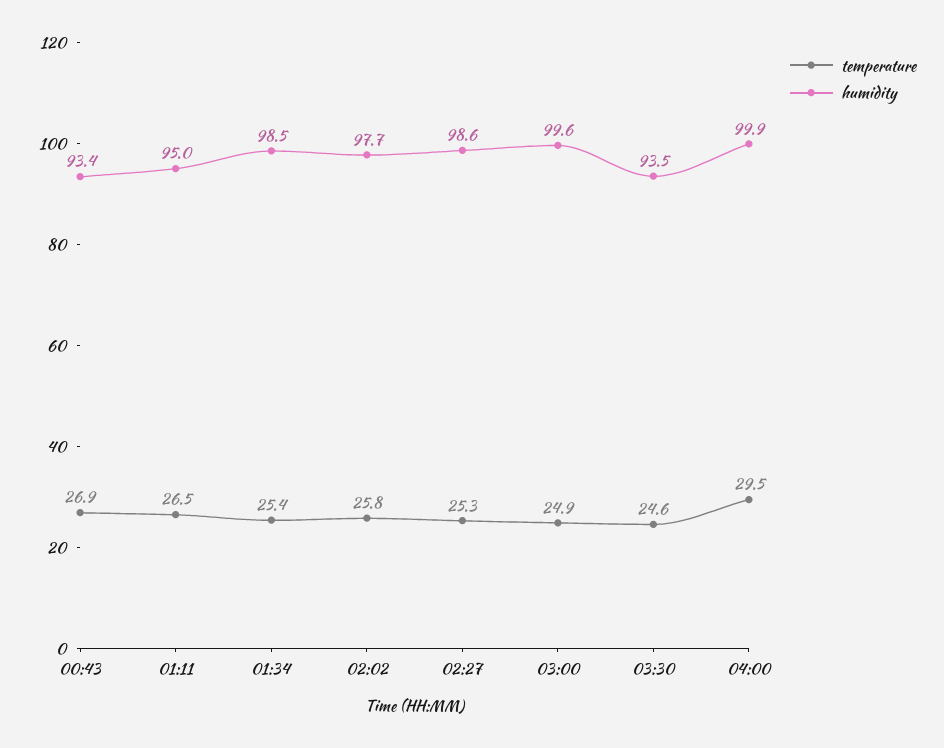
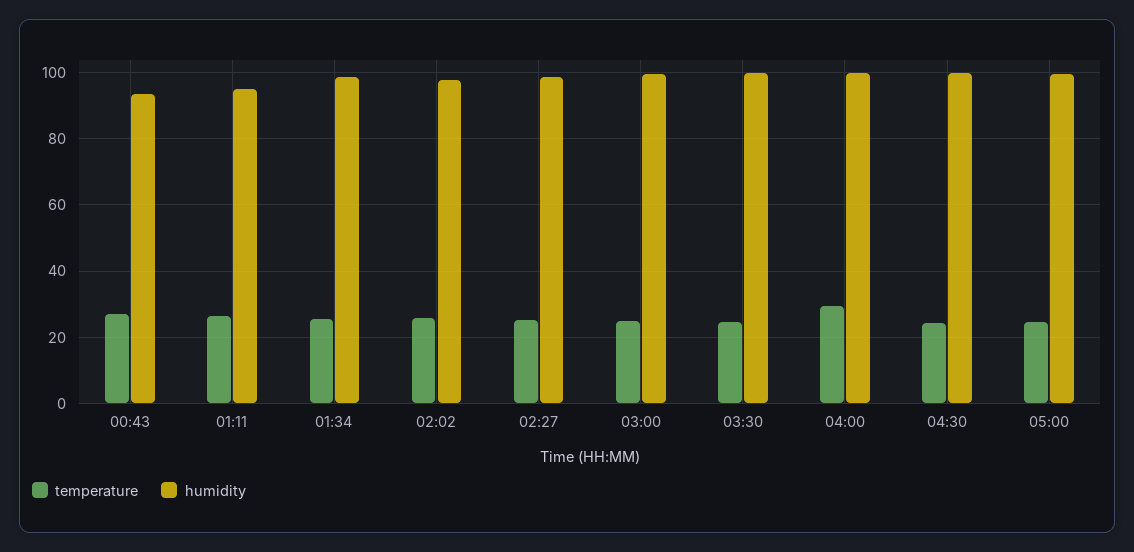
humidity, 03:30: 93.5 -> 100
temperature, 04:30: none -> 24
humidity, 04:30: none -> 100
temperature, 05:00: none -> 24
humidity, 05:00: none -> 100

